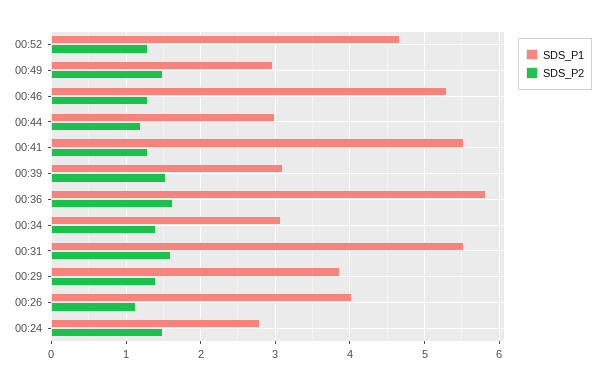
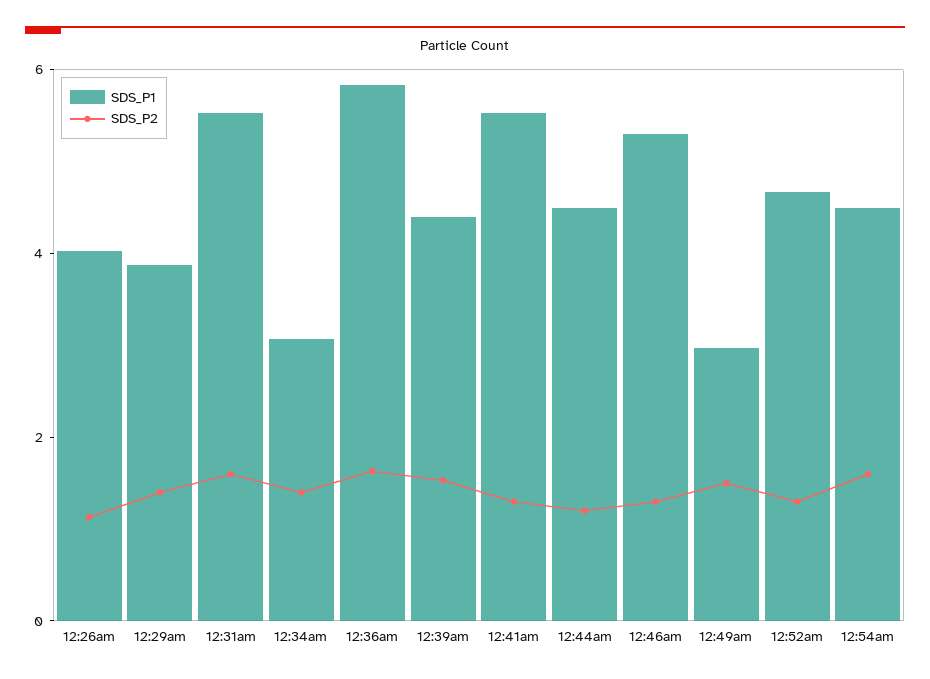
SDS_P1, 00:44: 3 -> 4.5
SDS_P1, 00:39: 3.1 -> 4.5
SDS_P1, 00:24: 2.8 -> none
SDS_P2, 00:24: 1.5 -> none
SDS_P1, 12:54am: none -> 4.5
SDS_P2, 12:54am: none -> 1.5

